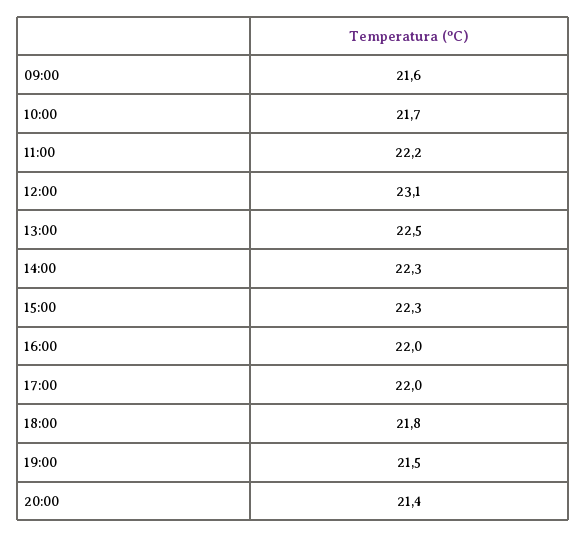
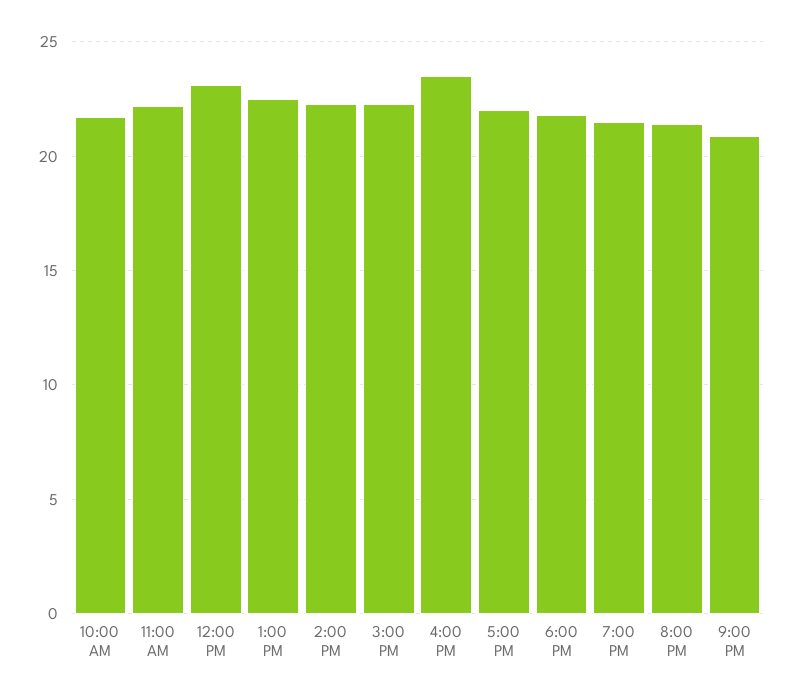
09:00: 21.6 -> none
16:00: 22 -> 23.5
9:00 PM: none -> 21

